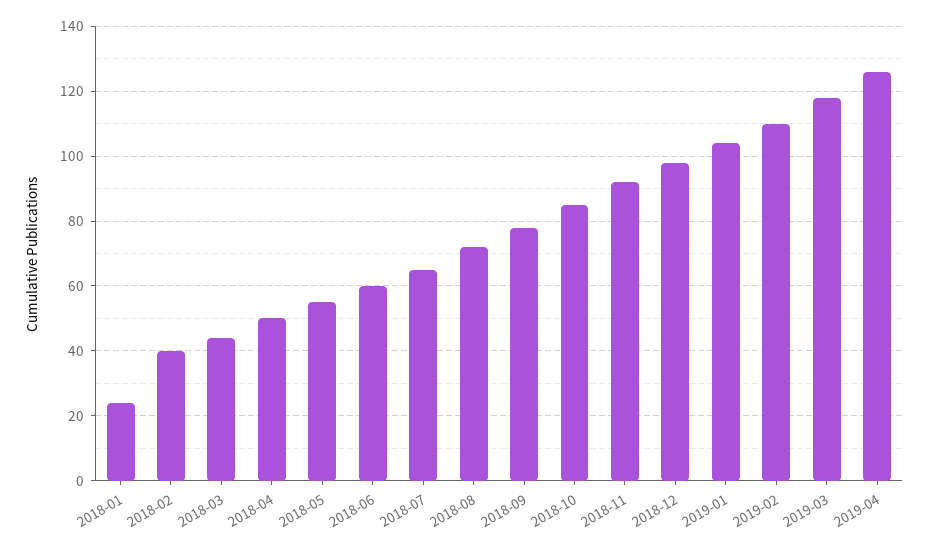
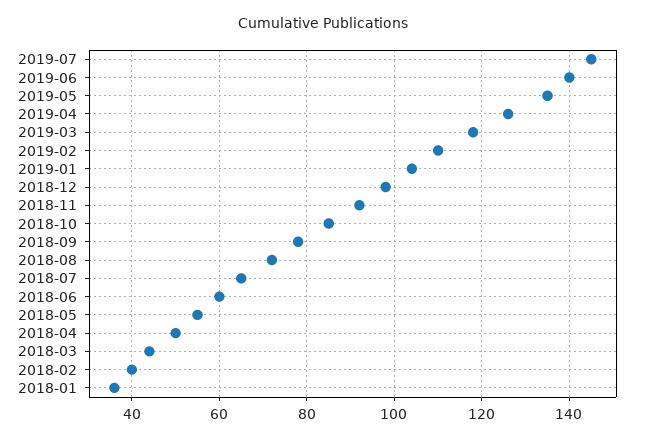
2018-01: 25 -> 35
2019-07: none -> 145
2019-06: none -> 140
2019-05: none -> 135

